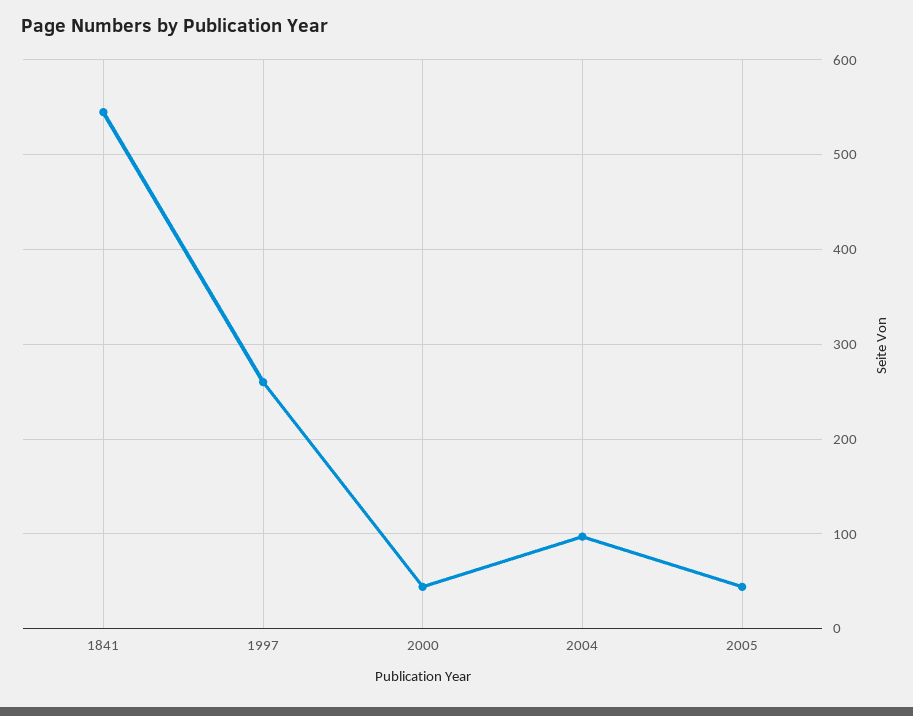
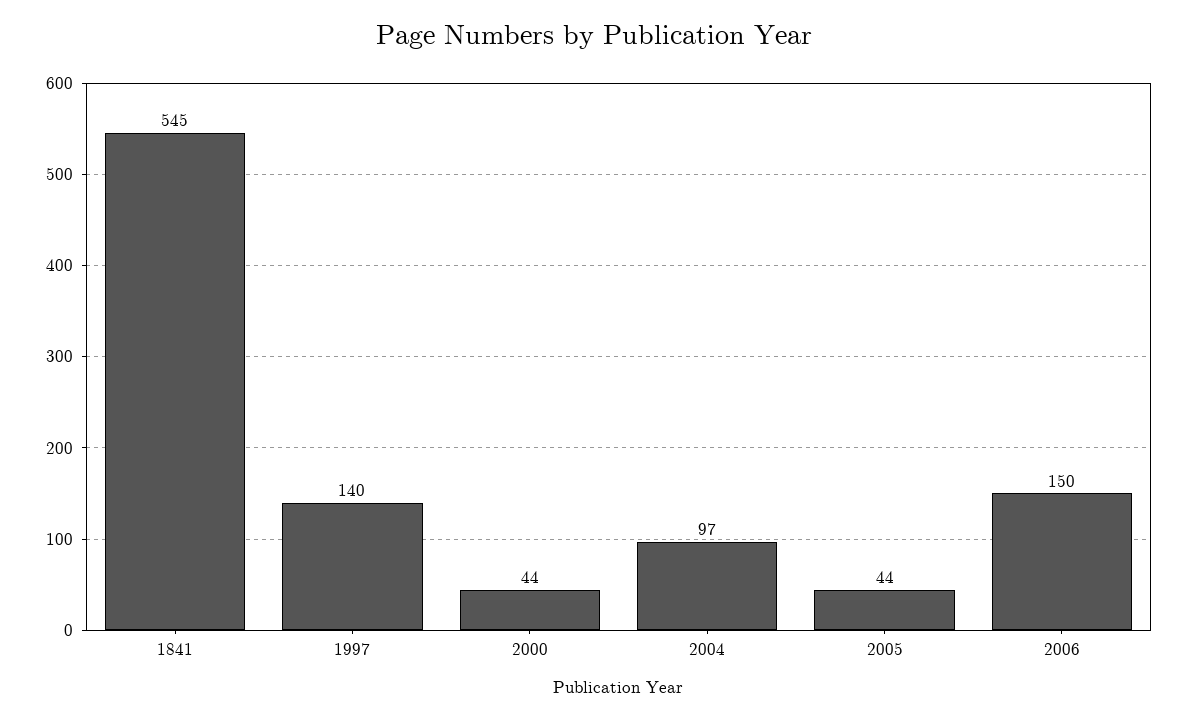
1997: 260 -> 140
2006: none -> 150

